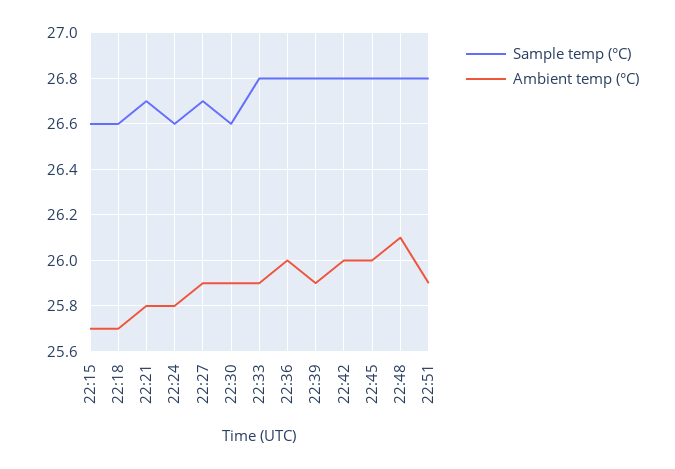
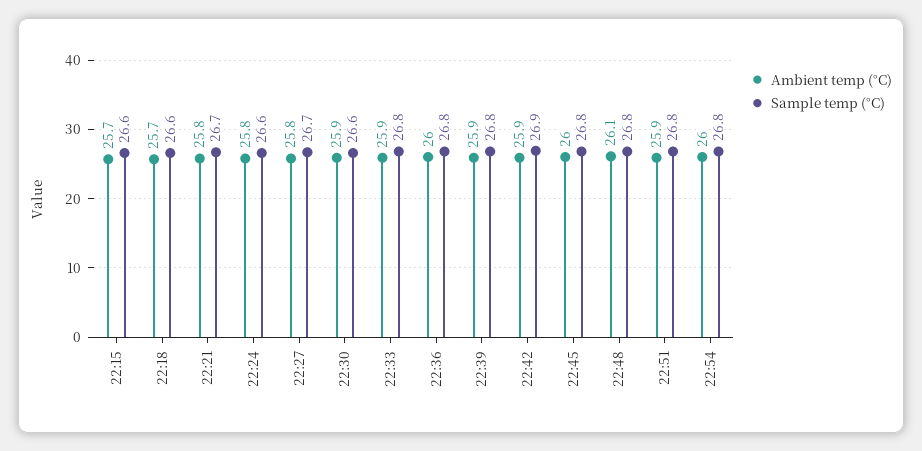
Ambient temp (°C), 22:27: 25.9 -> 25.8
Sample temp (°C), 22:42: 26.8 -> 26.9
Ambient temp (°C), 22:42: 26 -> 25.9
Ambient temp (°C), 22:54: none -> 26
Sample temp (°C), 22:54: none -> 26.8

